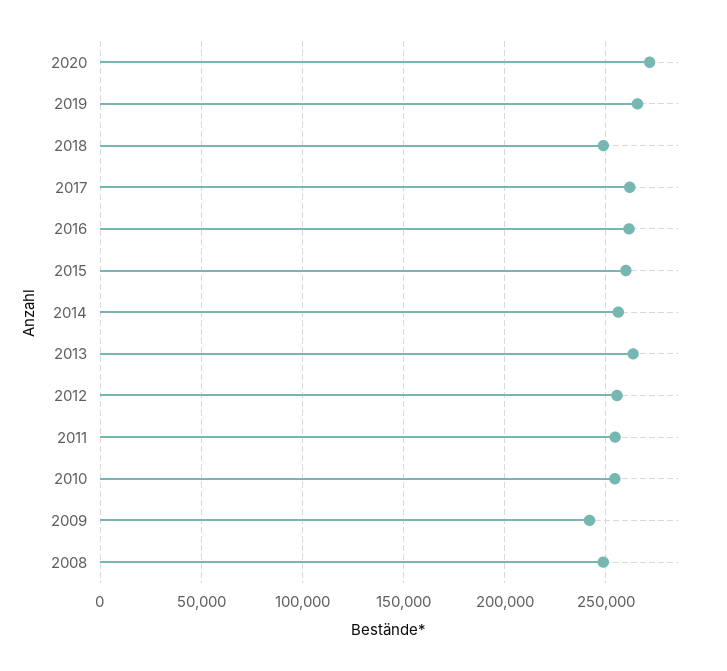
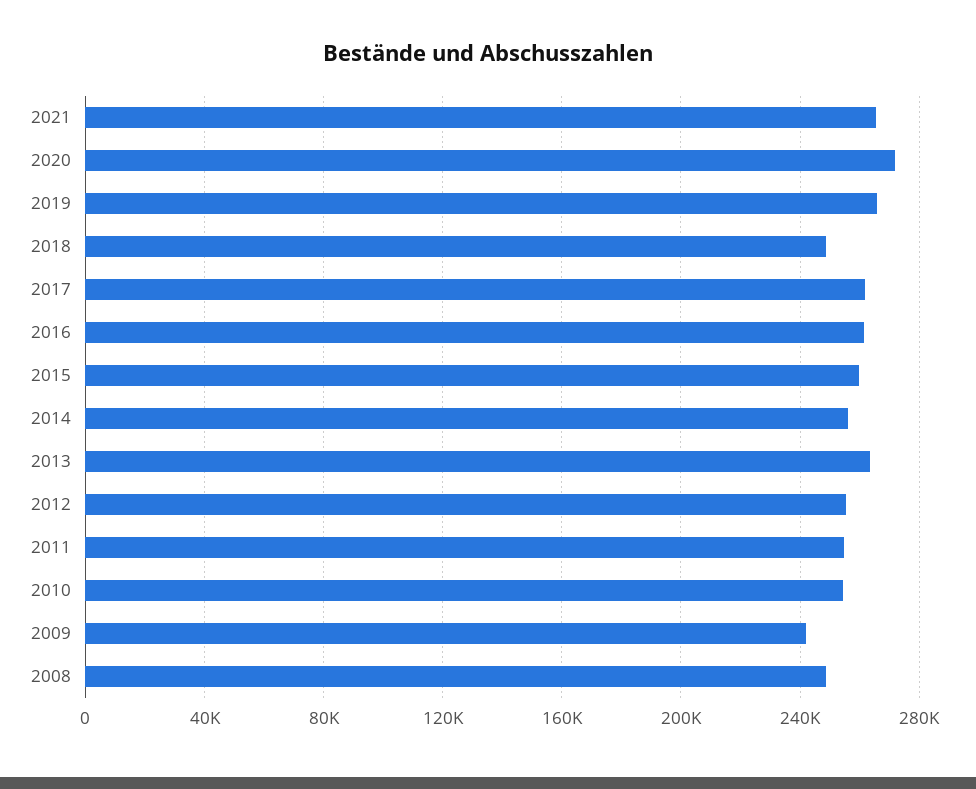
2021: none -> 265000

